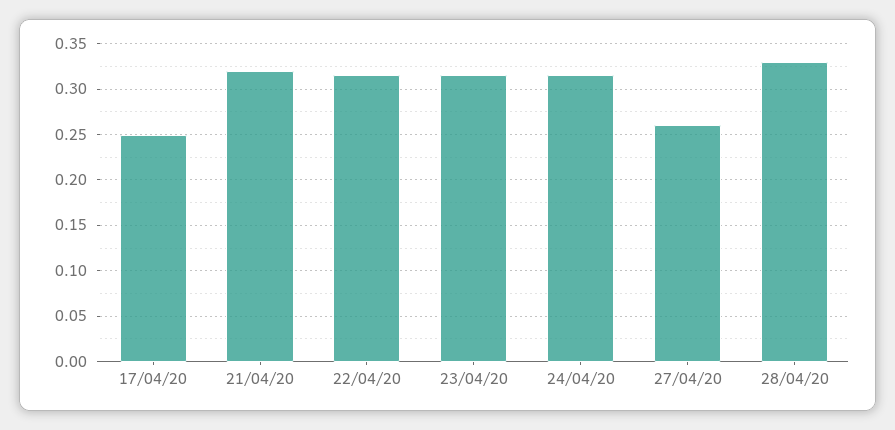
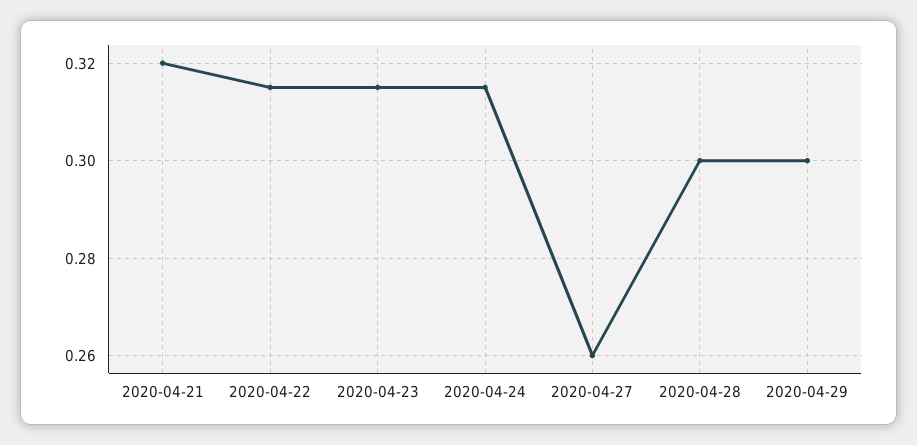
17/04/20: 0.25 -> none
28/04/20: 0.33 -> 0.3
2020-04-29: none -> 0.3

